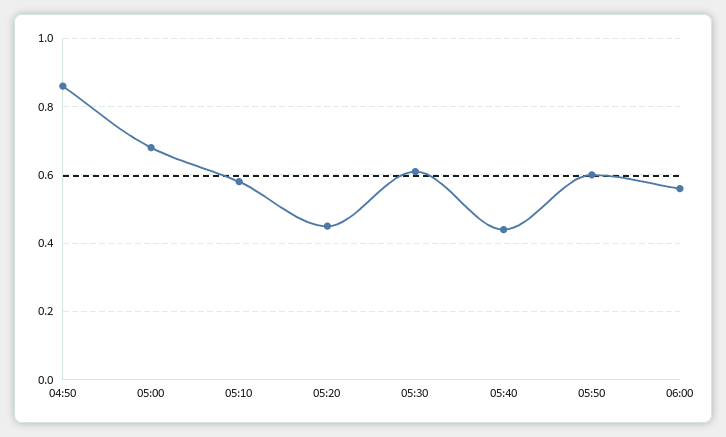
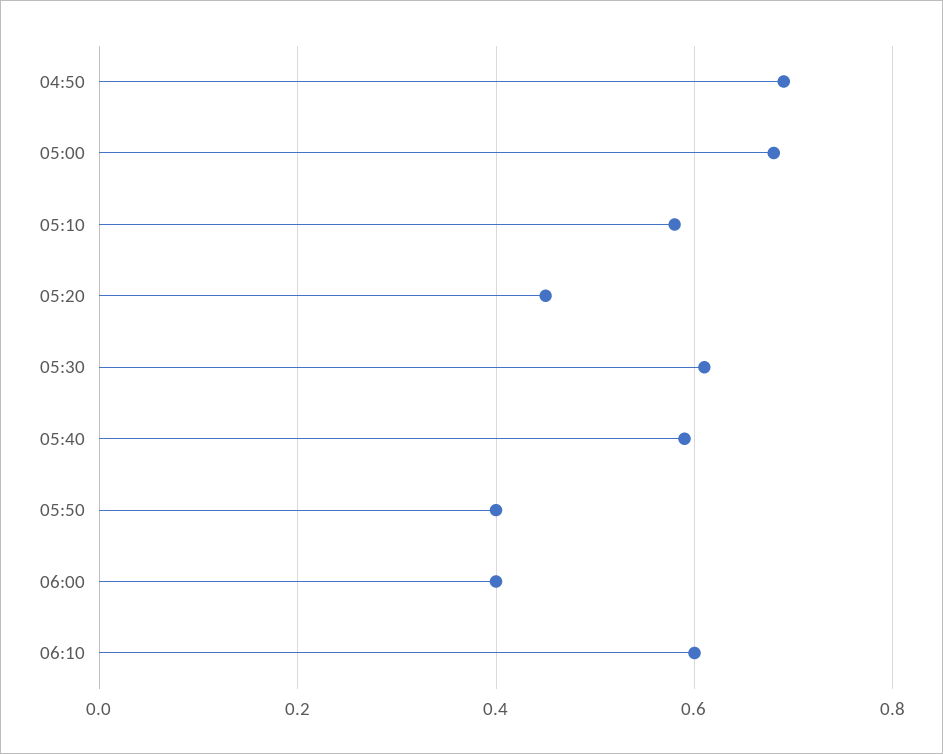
04:50: 0.85 -> 0.7
05:40: 0.45 -> 0.6
05:50: 0.6 -> 0.4
06:00: 0.55 -> 0.4
06:10: none -> 0.6

